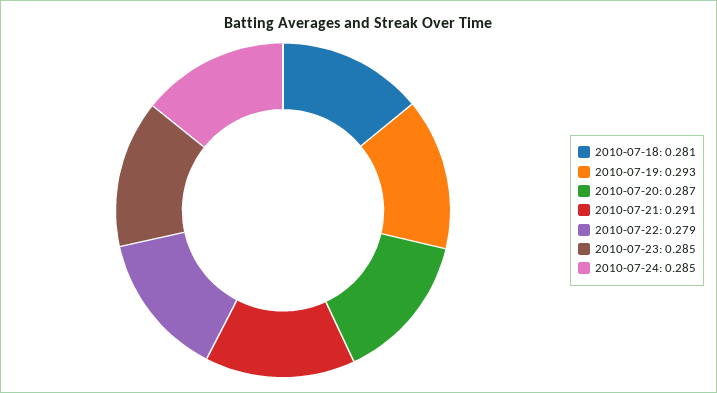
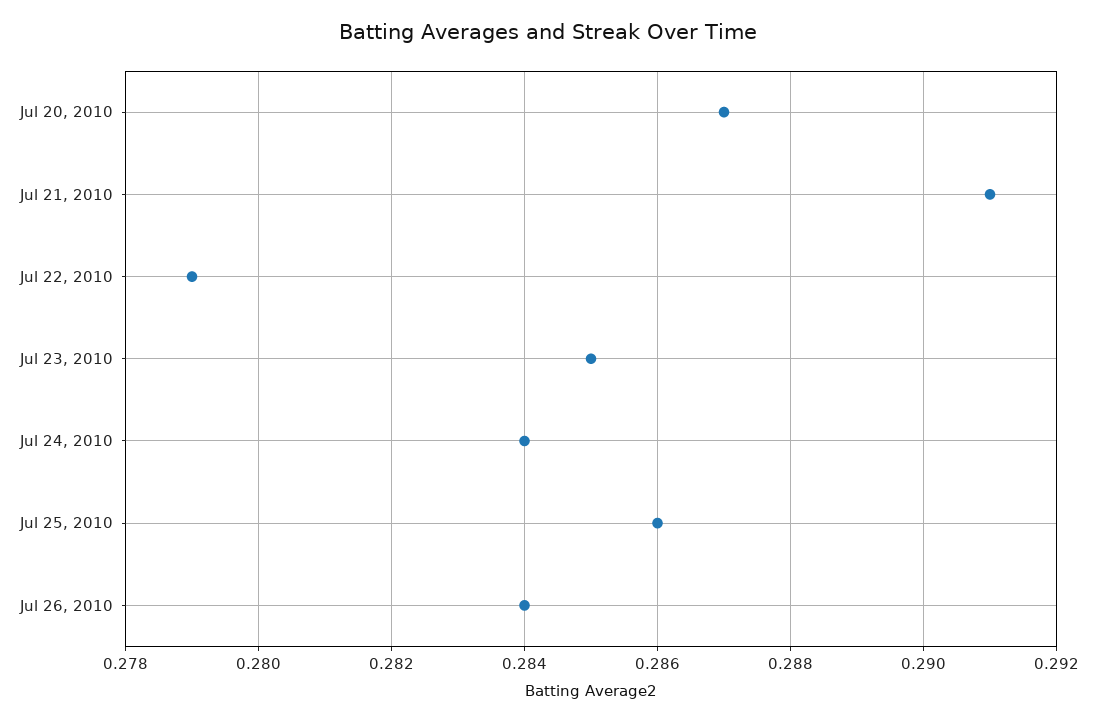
2010-07-18: 0.281 -> none
2010-07-19: 0.293 -> none
2010-07-24: 0.285 -> 0.284
Jul 25, 2010: none -> 0.286
Jul 26, 2010: none -> 0.284

